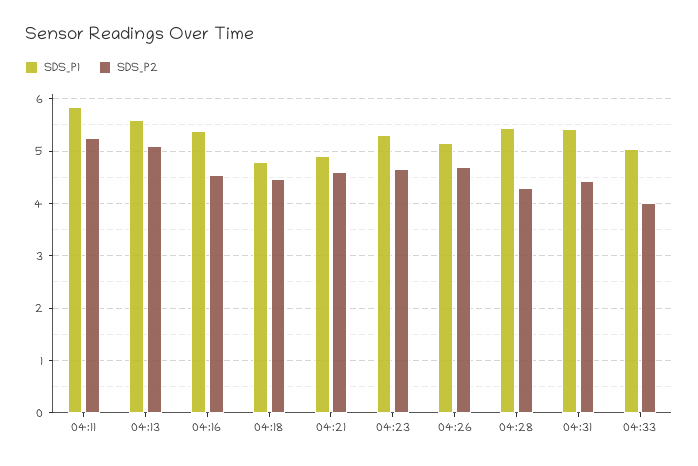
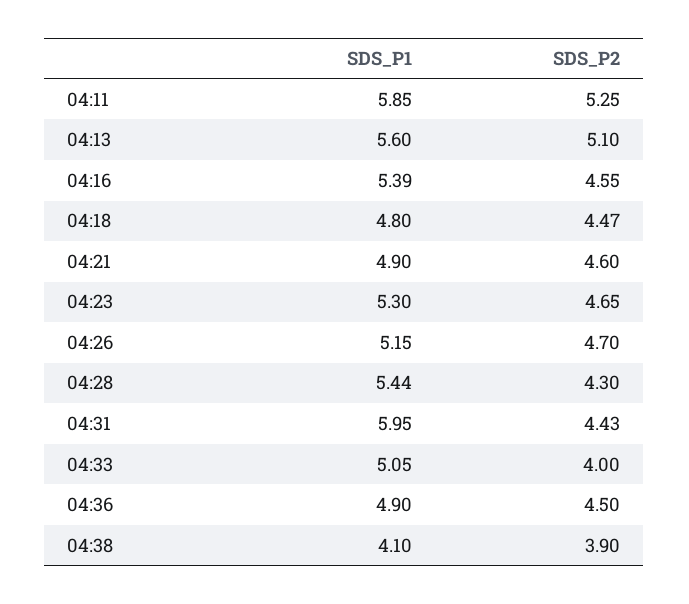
SDS_P1, 04:31: 5.4 -> 5.95
SDS_P1, 04:36: none -> 4.9
SDS_P2, 04:36: none -> 4.5
SDS_P1, 04:38: none -> 4.1
SDS_P2, 04:38: none -> 3.9

